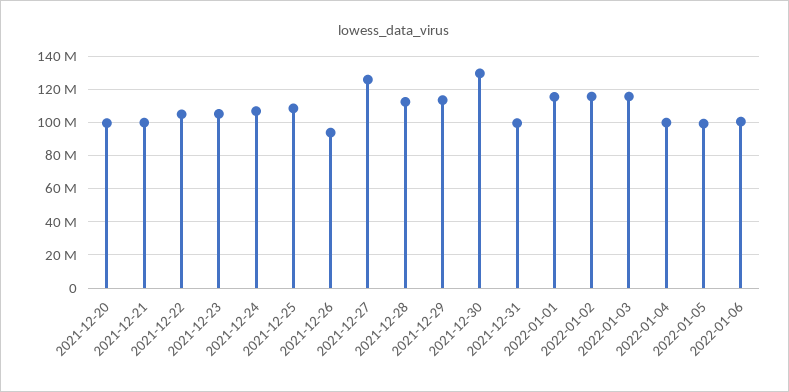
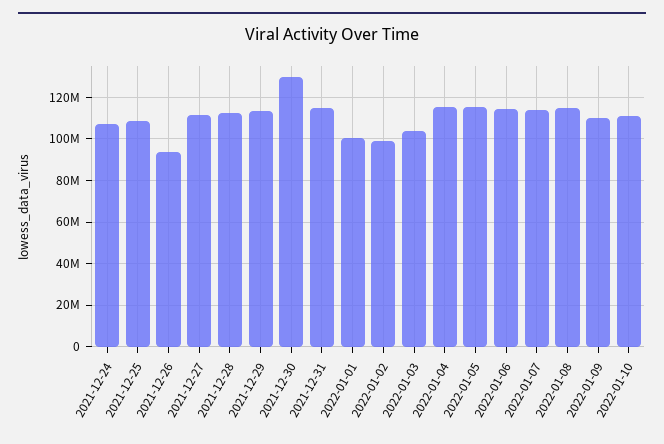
2021-12-20: 100000000 -> none
2021-12-21: 100000000 -> none
2021-12-22: 105000000 -> none
2021-12-23: 105000000 -> none
2021-12-27: 125000000 -> 110000000
2021-12-31: 100000000 -> 115000000
2022-01-01: 115000000 -> 100000000
2022-01-02: 115000000 -> 100000000
2022-01-03: 115000000 -> 105000000
2022-01-04: 100000000 -> 115000000
2022-01-05: 100000000 -> 115000000
2022-01-06: 100000000 -> 115000000
2022-01-07: none -> 115000000
2022-01-08: none -> 115000000
2022-01-09: none -> 110000000
2022-01-10: none -> 110000000

